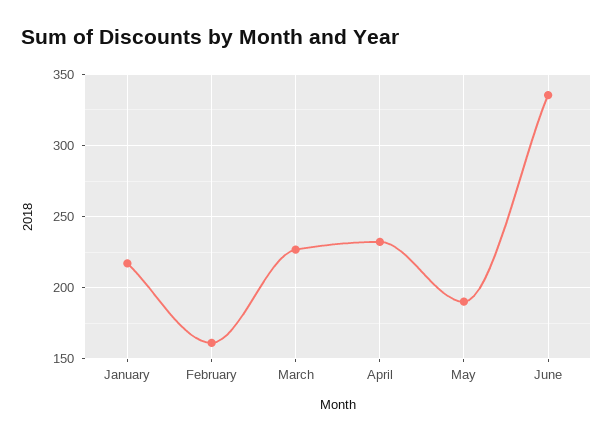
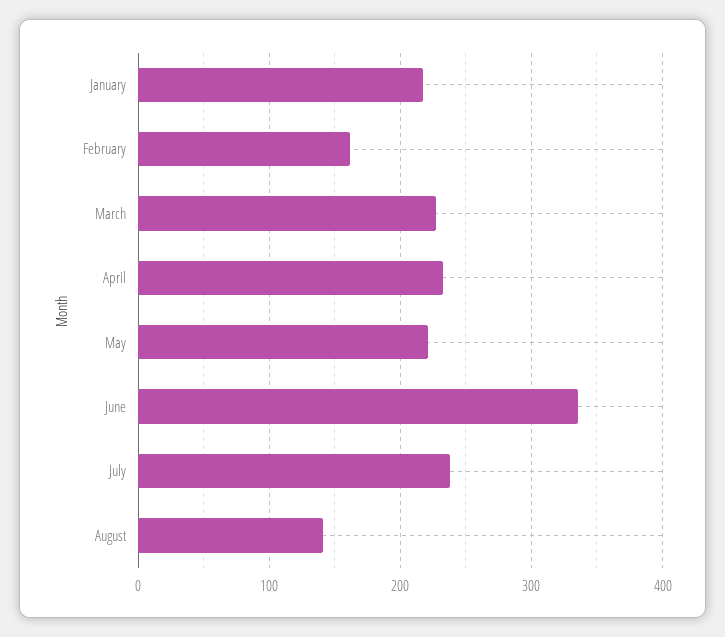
May: 190 -> 220
July: none -> 240
August: none -> 140

